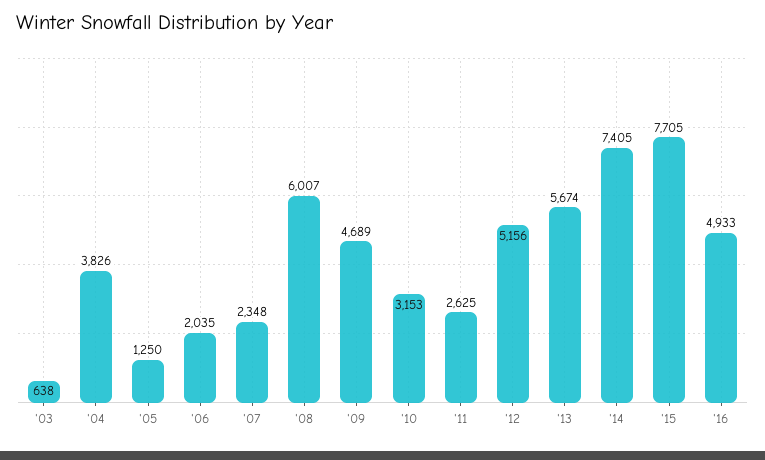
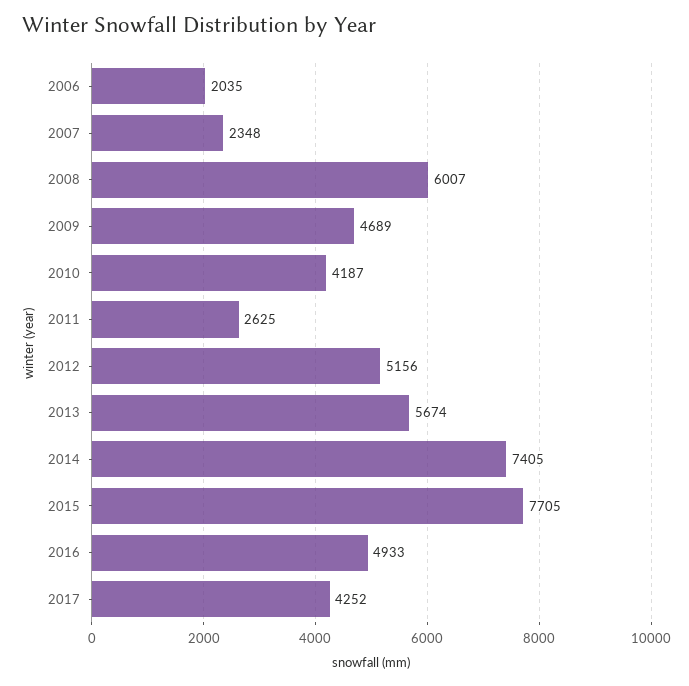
'03: 638 -> none
'04: 3826 -> none
'05: 1250 -> none
'10: 3153 -> 4187
2017: none -> 4252

